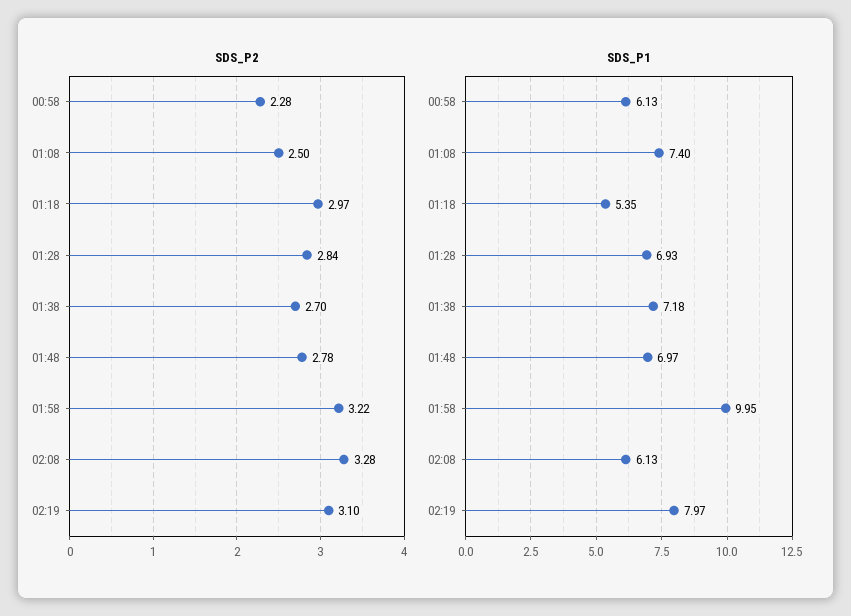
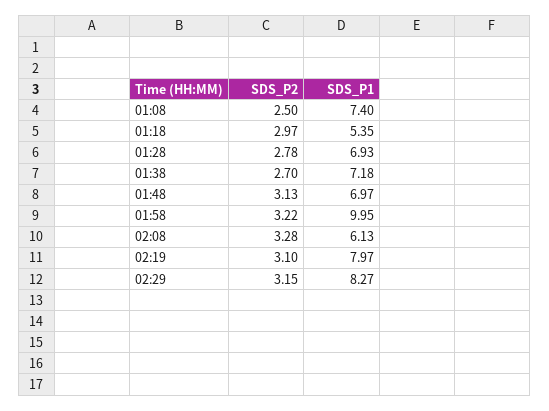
SDS_P2, 00:58: 2.28 -> none
SDS_P2, 01:28: 2.84 -> 2.78
SDS_P2, 01:48: 2.78 -> 3.13
SDS_P1, 00:58: 6.13 -> none
SDS_P2, 02:29: none -> 3.15
SDS_P1, 02:29: none -> 8.27

